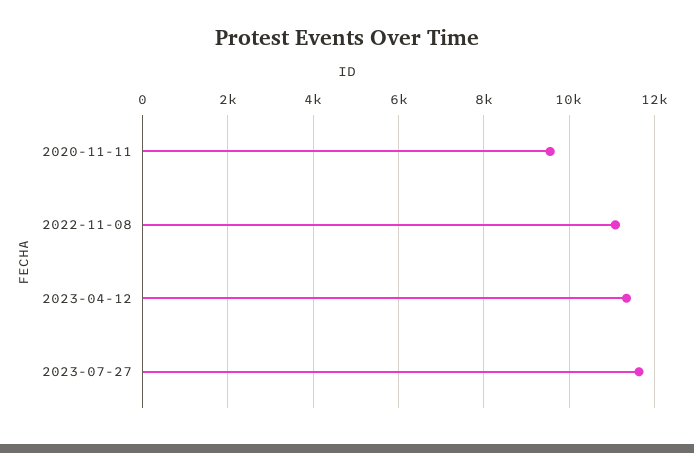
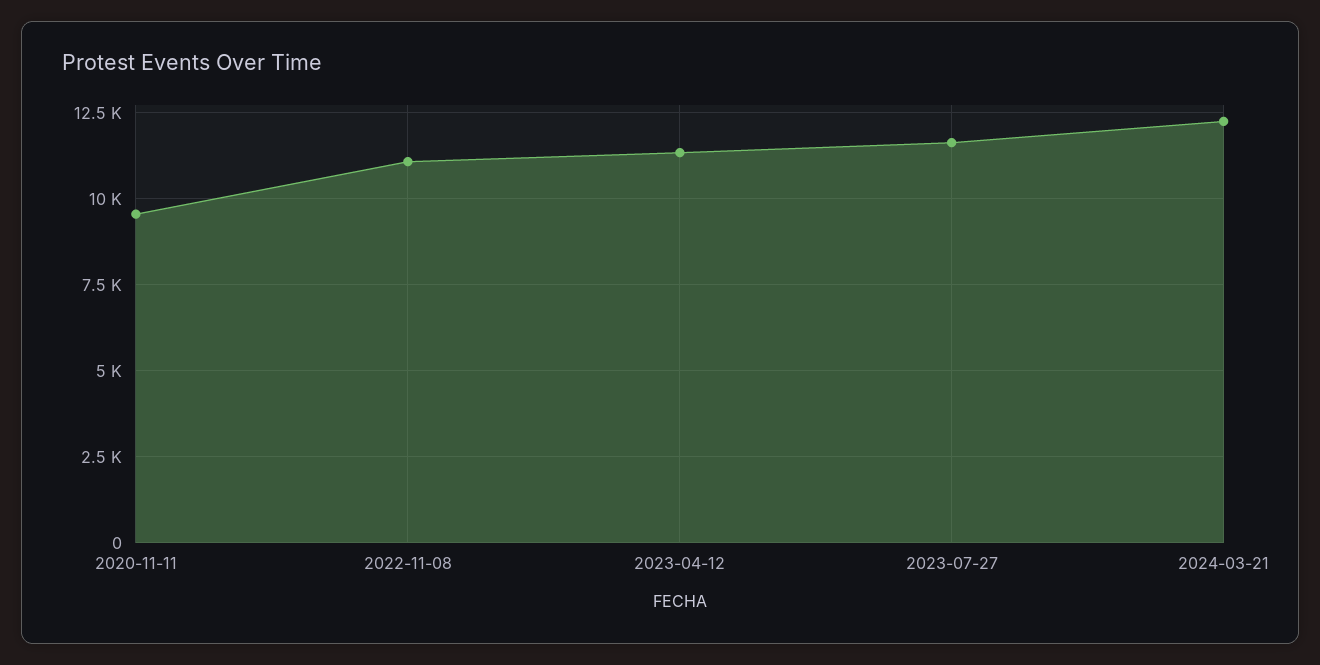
2024-03-21: none -> 12250

